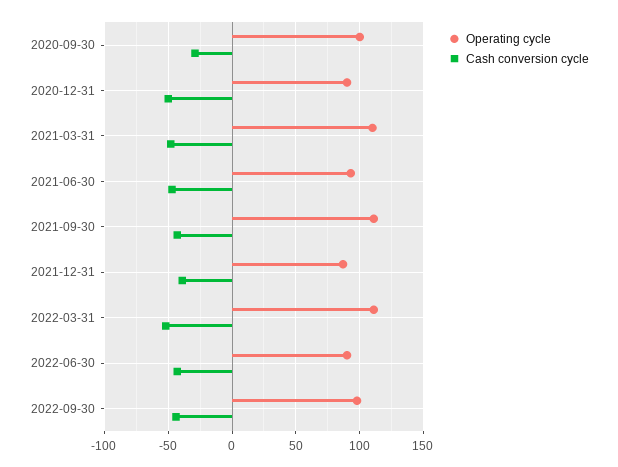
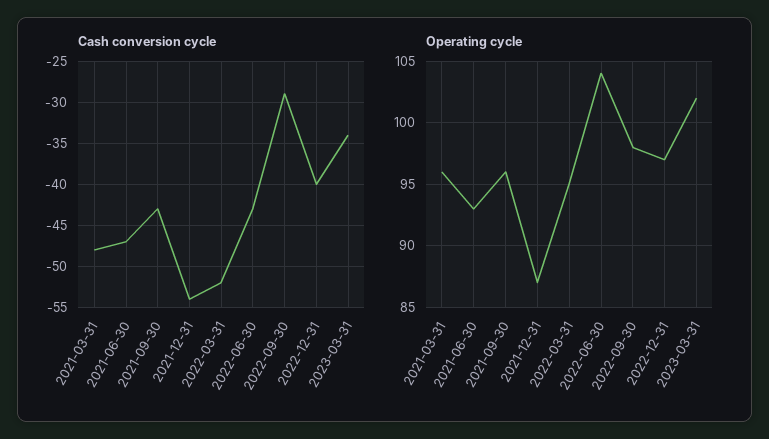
Operating cycle, 2020-09-30: 100 -> none
Cash conversion cycle, 2020-09-30: -30 -> none
Operating cycle, 2020-12-31: 90 -> none
Cash conversion cycle, 2020-12-31: -50 -> none
Operating cycle, 2021-03-31: 110 -> 96
Operating cycle, 2021-09-30: 110 -> 96
Cash conversion cycle, 2021-12-31: -40 -> -54
Operating cycle, 2022-03-31: 110 -> 95
Operating cycle, 2022-06-30: 90 -> 104
Cash conversion cycle, 2022-09-30: -45 -> -29
Cash conversion cycle, 2022-12-31: none -> -40
Cash conversion cycle, 2023-03-31: none -> -34
Operating cycle, 2022-12-31: none -> 97
Operating cycle, 2023-03-31: none -> 102

